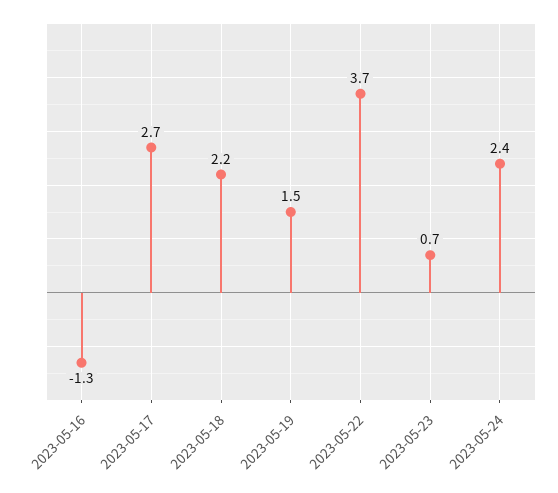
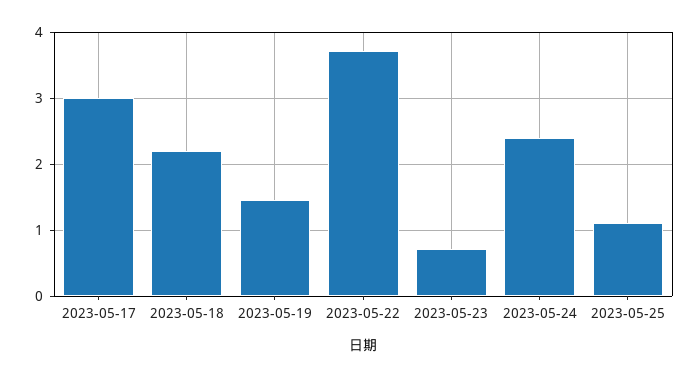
2023-05-16: -1.3 -> none
2023-05-17: 2.7 -> 3
2023-05-25: none -> 1.1

